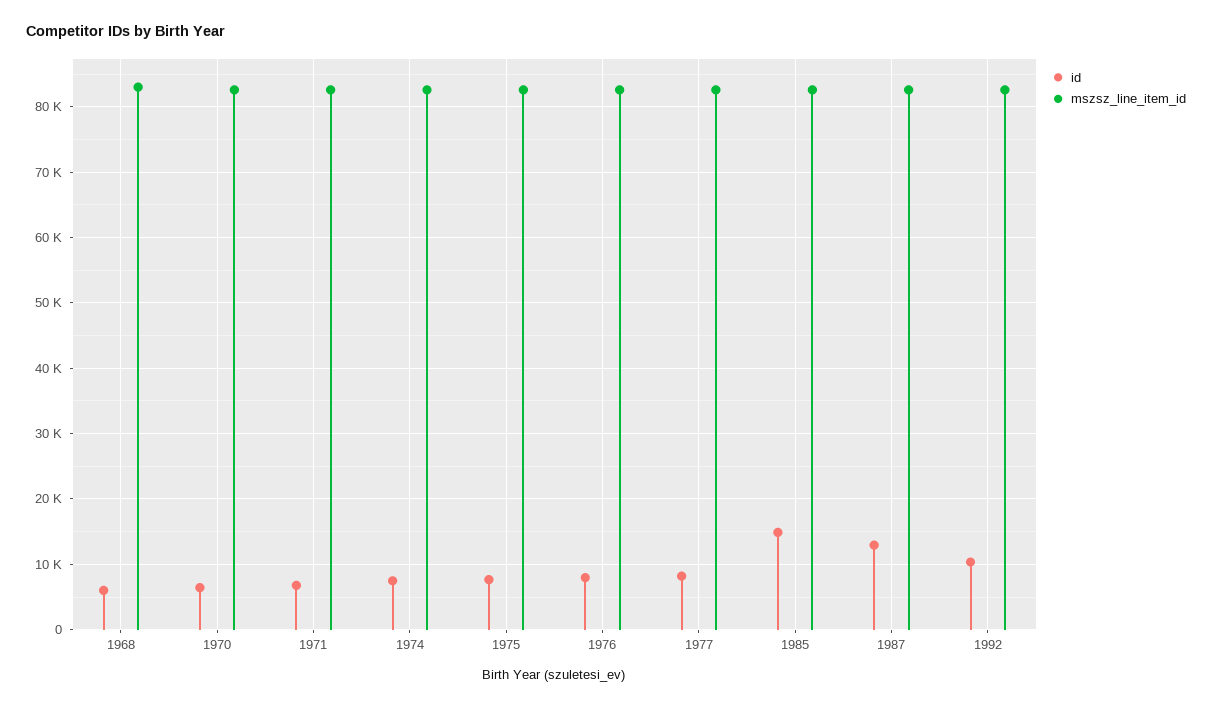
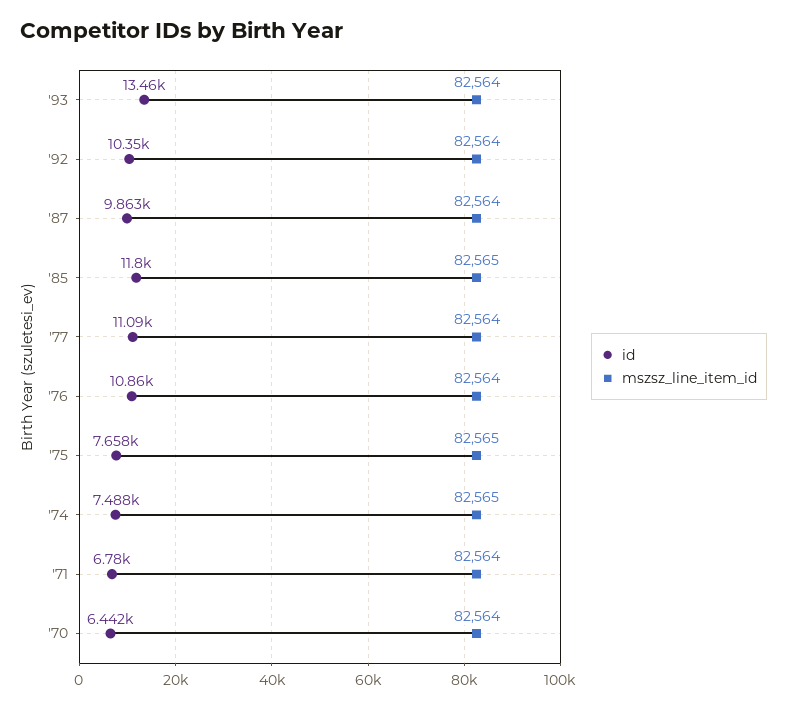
id, 1968: 6000 -> none
mszsz_line_item_id, 1968: 83000 -> none
id, 1976: 8000 -> 10860
id, 1977: 8000 -> 11090
id, 1985: 15000 -> 11800
id, 1987: 13000 -> 9863
id, '93: none -> 13460
mszsz_line_item_id, '93: none -> 82564

